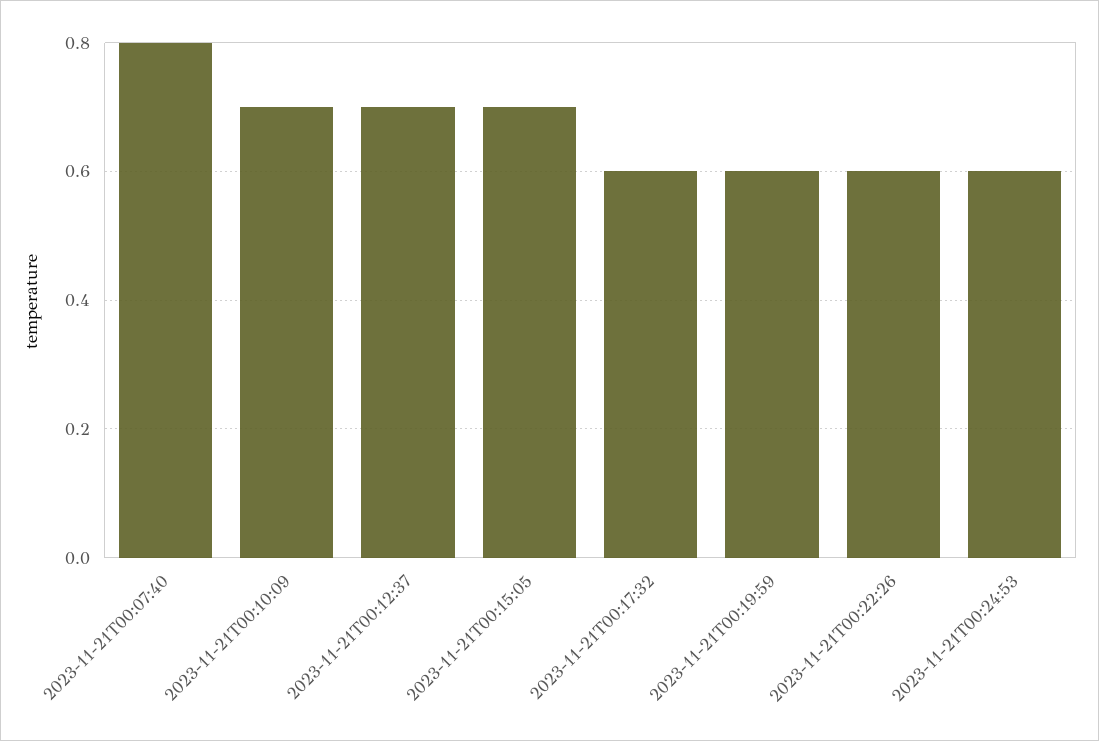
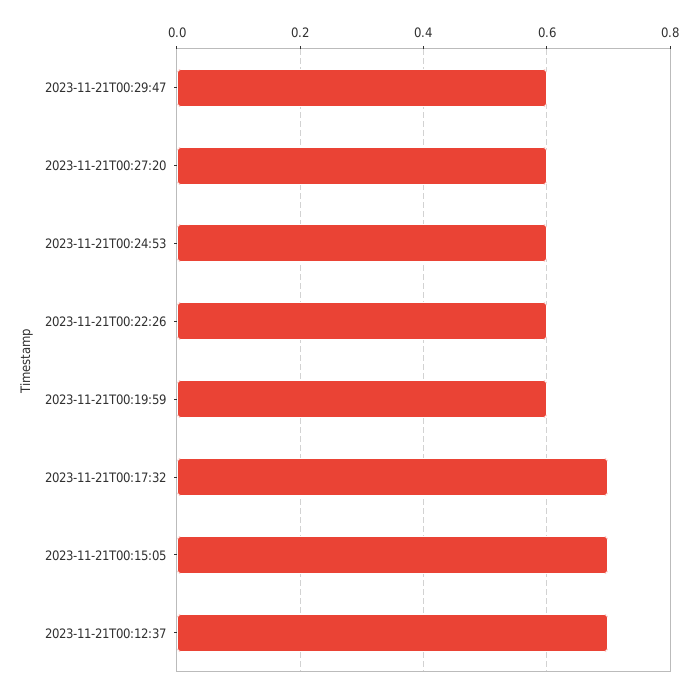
2023-11-21T00:07:40: 0.8 -> none
2023-11-21T00:10:09: 0.7 -> none
2023-11-21T00:17:32: 0.6 -> 0.7
2023-11-21T00:29:47: none -> 0.6
2023-11-21T00:27:20: none -> 0.6

